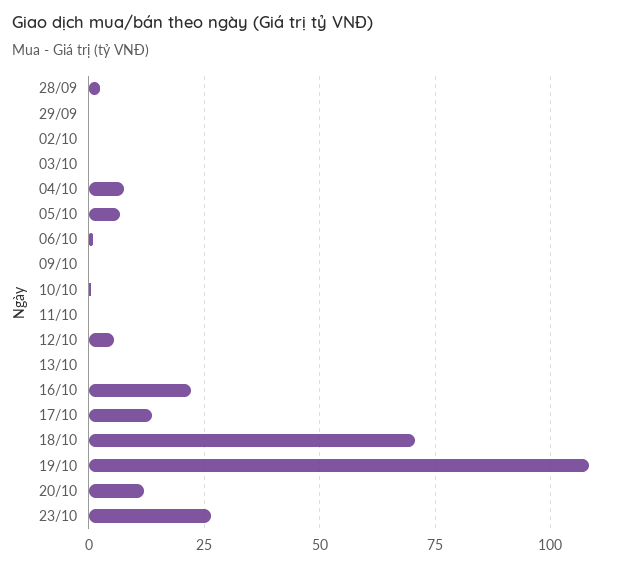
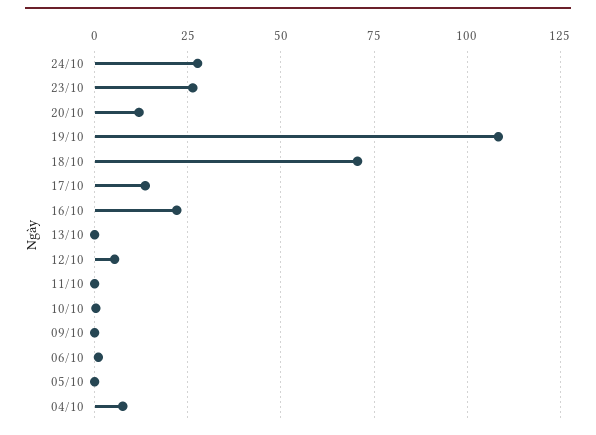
28/09: 2.5 -> none
29/09: 0 -> none
02/10: 0 -> none
03/10: 0 -> none
05/10: 7.5 -> 0
24/10: none -> 27.5

